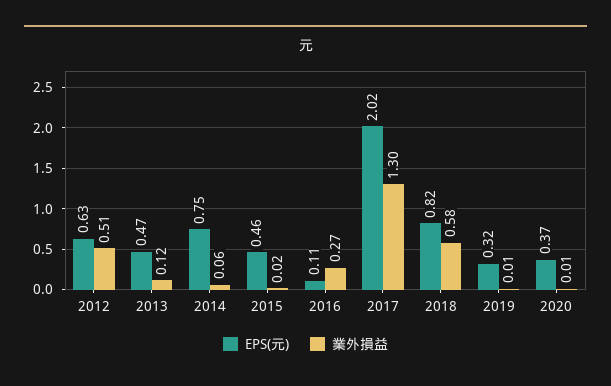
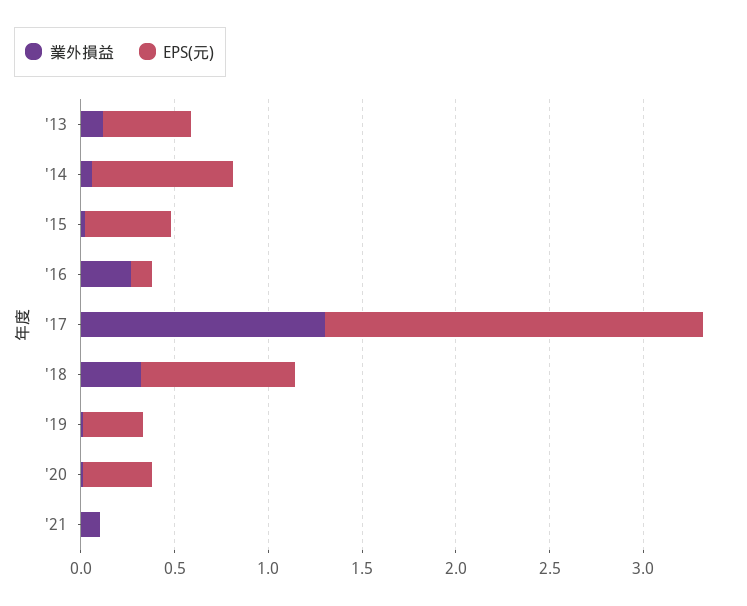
EPS(元), 2012: 0.63 -> none
業外損益, 2012: 0.51 -> none
業外損益, 2018: 0.58 -> 0.3
業外損益, '21: none -> 0.1
EPS(元), '21: none -> 0

